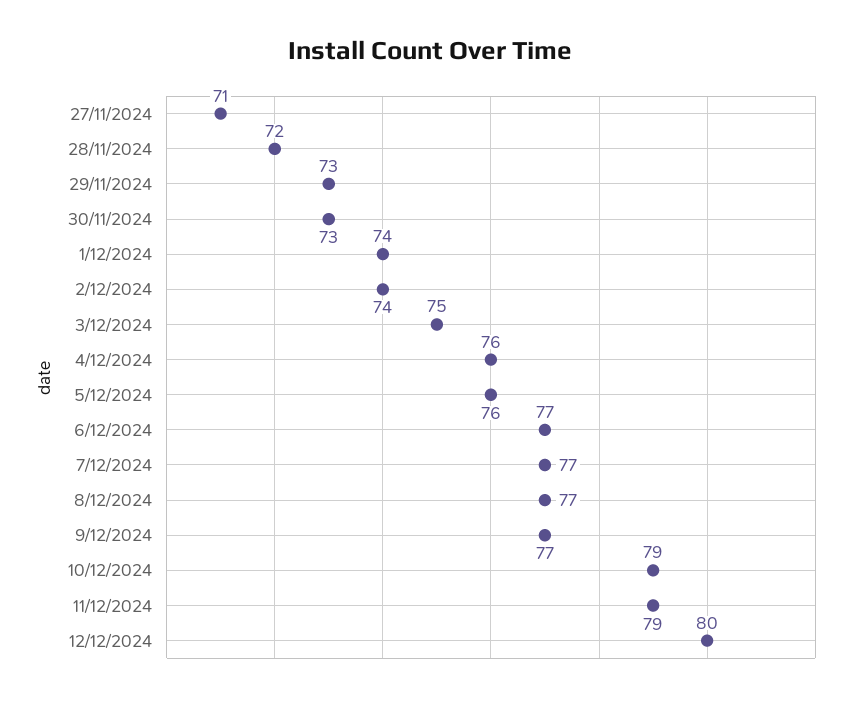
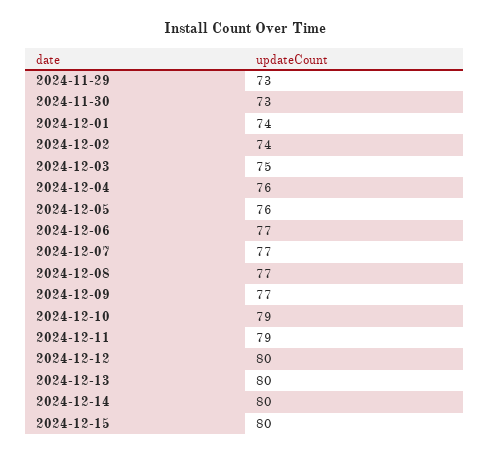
27/11/2024: 71 -> none
28/11/2024: 72 -> none
2024-12-13: none -> 80
2024-12-14: none -> 80
2024-12-15: none -> 80

